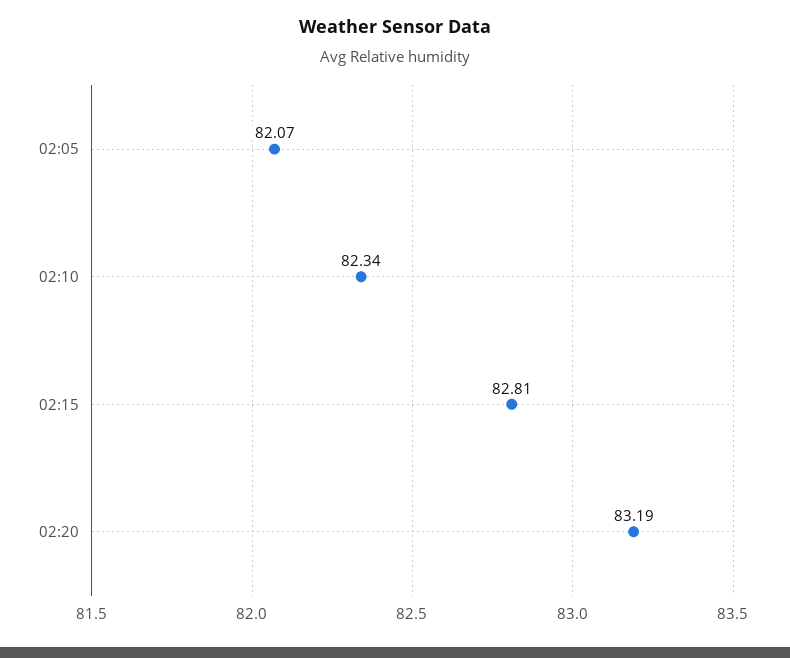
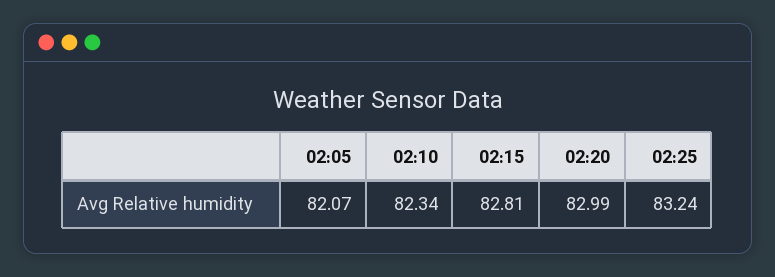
02:20: 83.19 -> 82.99
02:25: none -> 83.24

